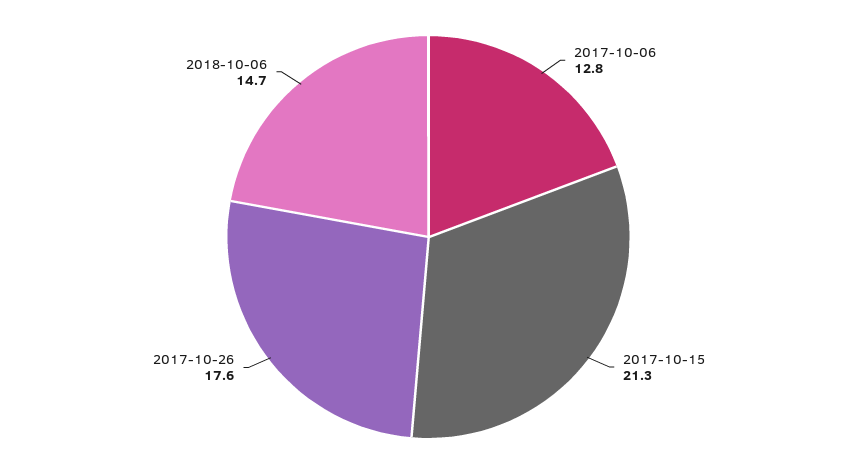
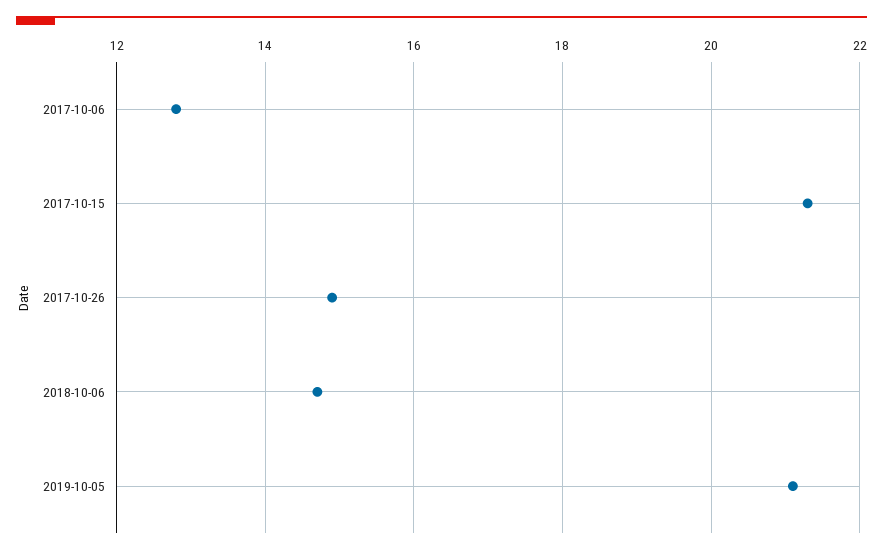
2017-10-26: 17.6 -> 15
2019-10-05: none -> 21

